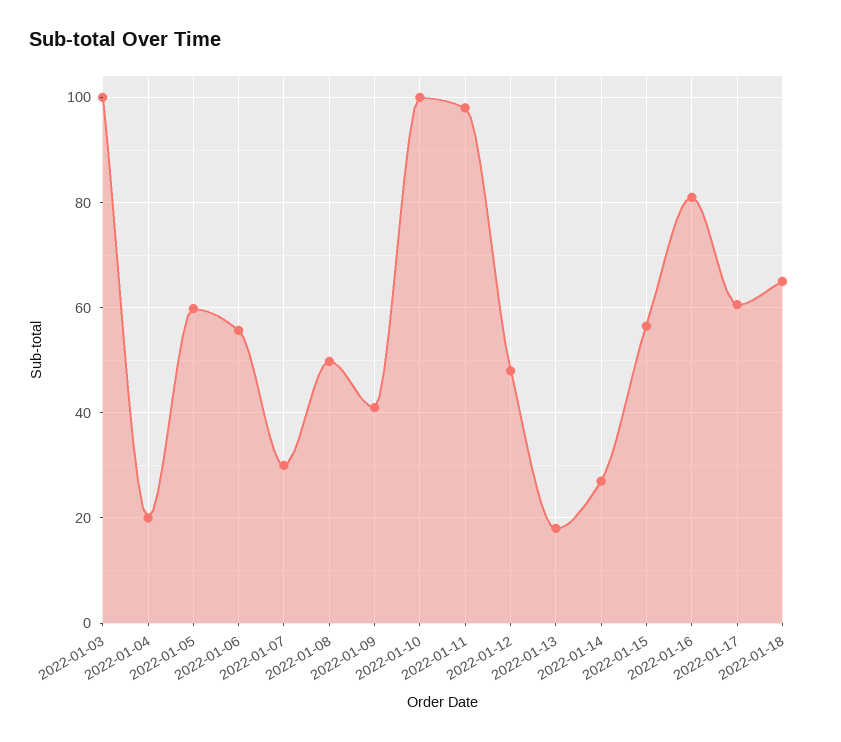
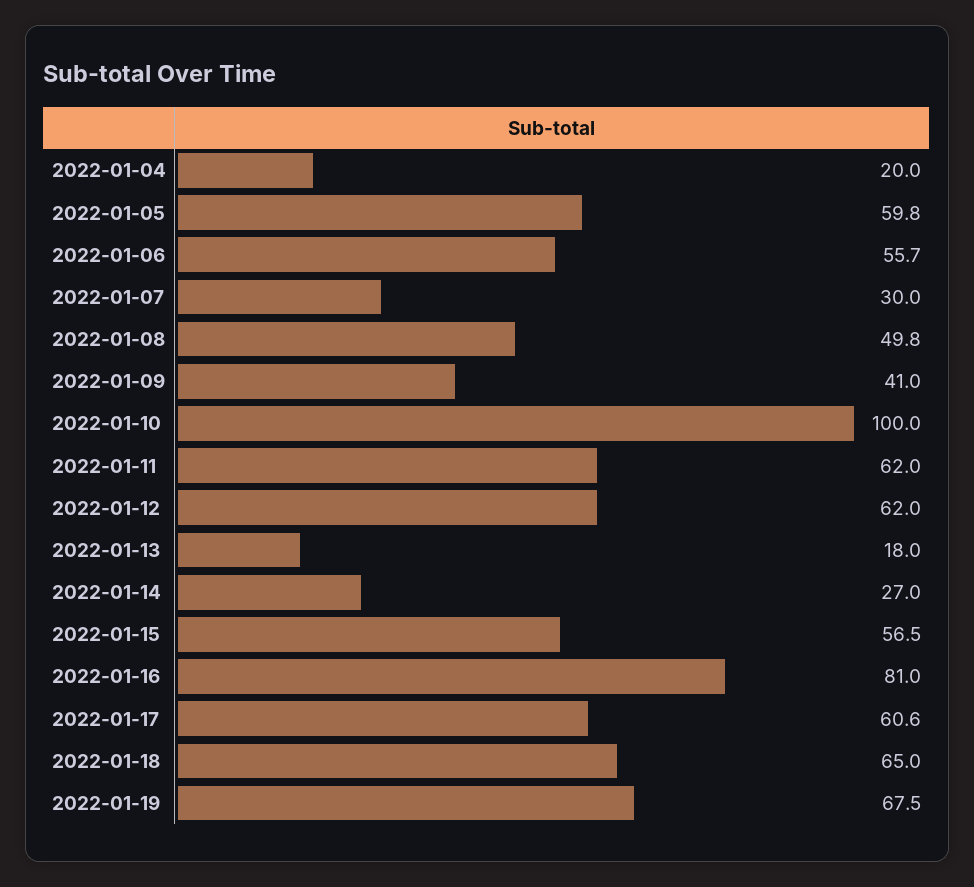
2022-01-03: 100 -> none
2022-01-11: 98 -> 62
2022-01-12: 48 -> 62
2022-01-19: none -> 67.5

